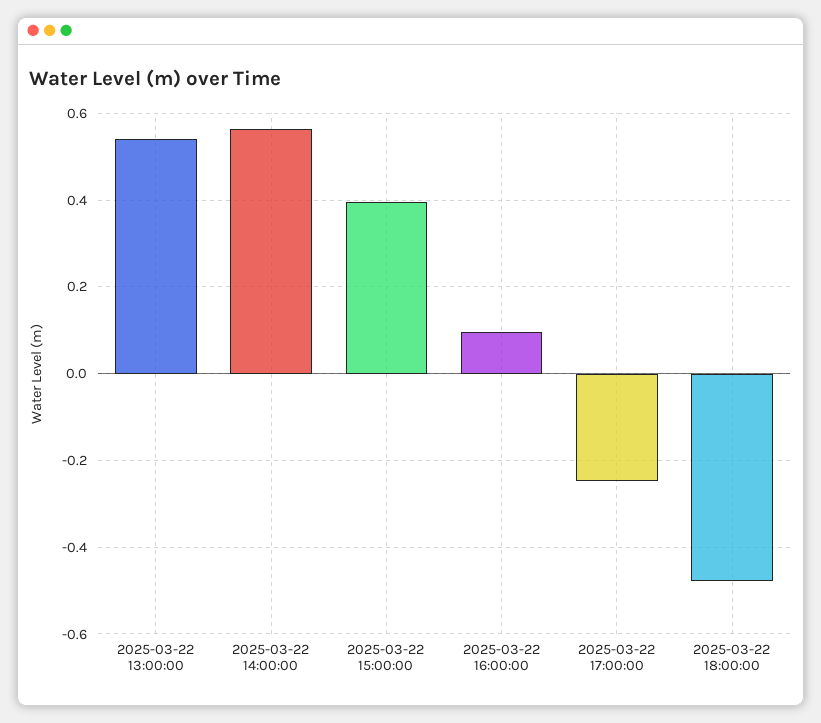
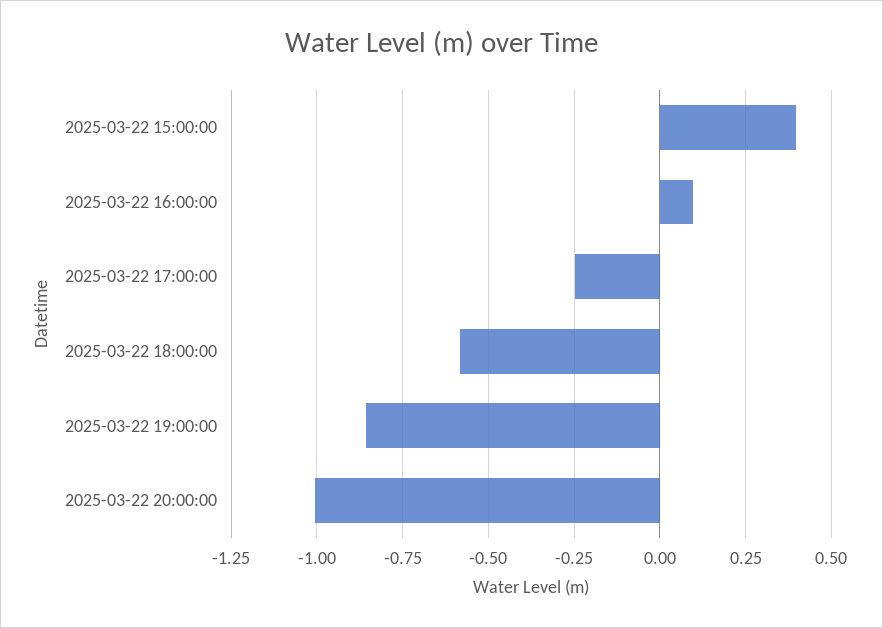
2025-03-22 13:00:00: 0.54 -> none
2025-03-22 14:00:00: 0.56 -> none
2025-03-22 18:00:00: -0.48 -> -0.575
2025-03-22 19:00:00: none -> -0.85
2025-03-22 20:00:00: none -> -1

